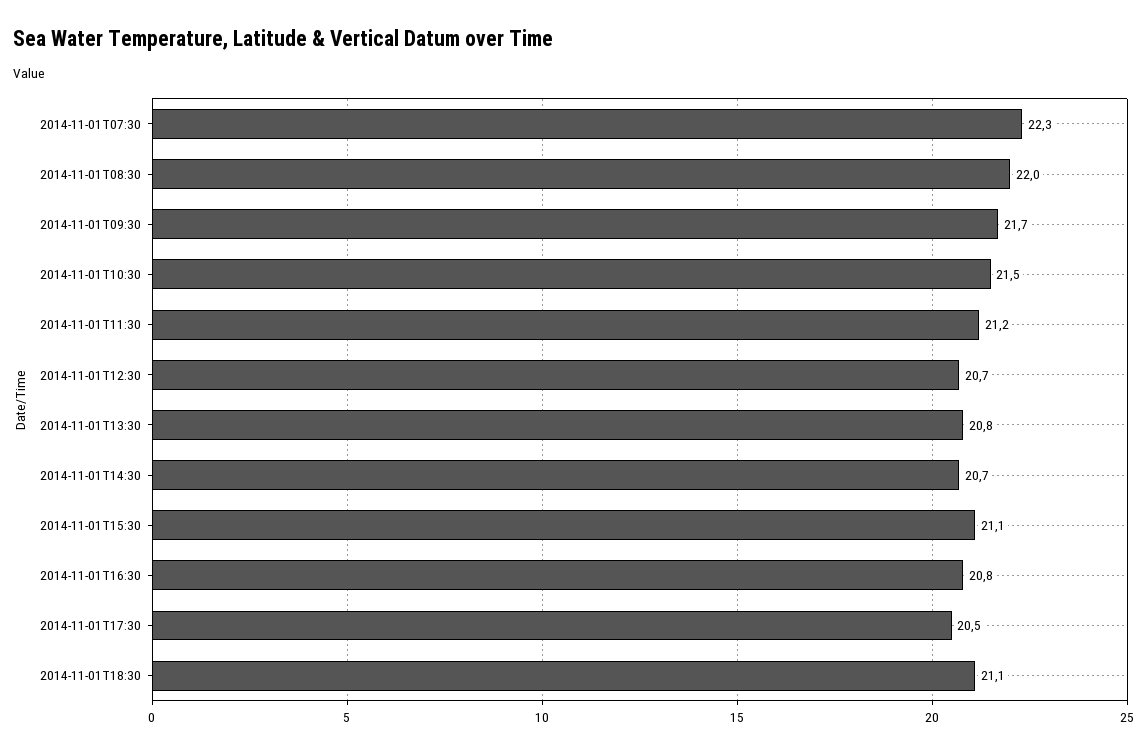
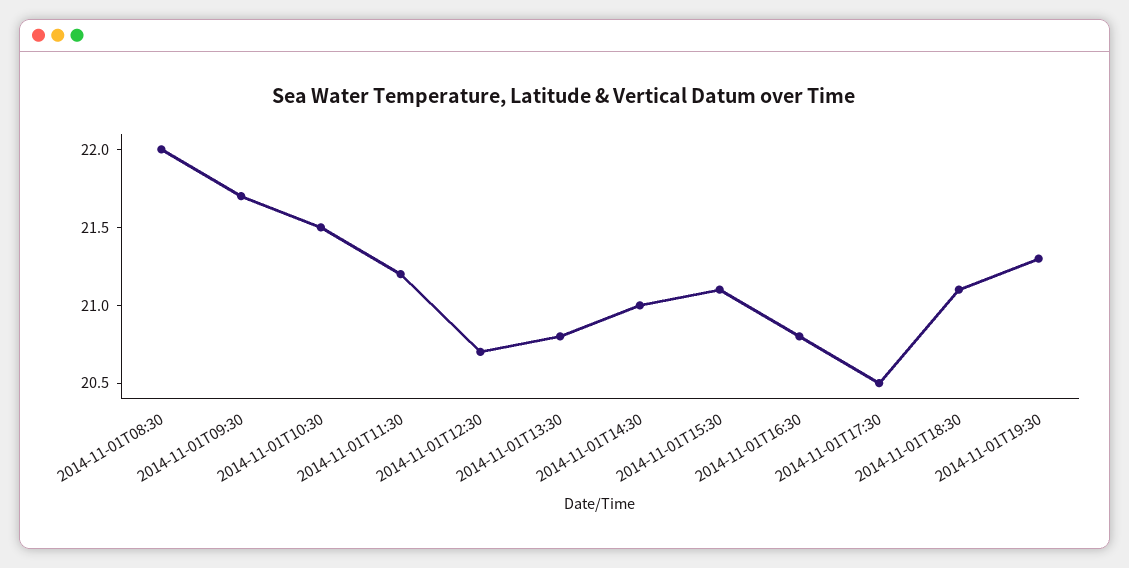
2014-11-01T07:30: 22.3 -> none
2014-11-01T14:30: 20.7 -> 21
2014-11-01T19:30: none -> 21.3

